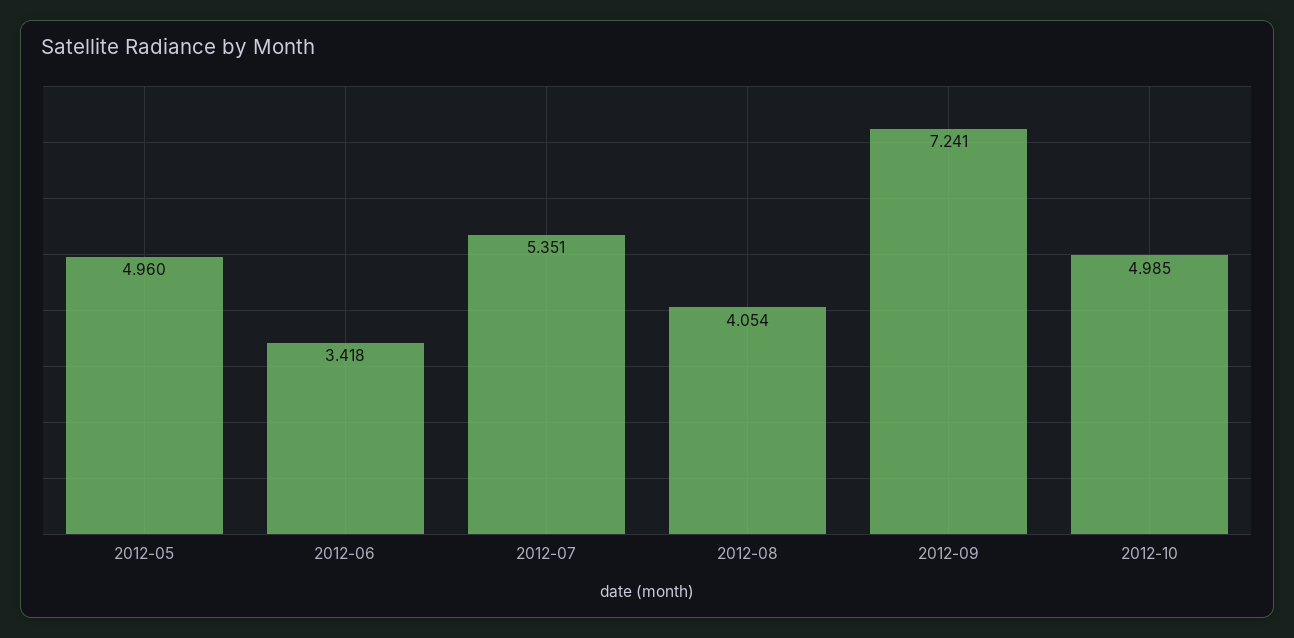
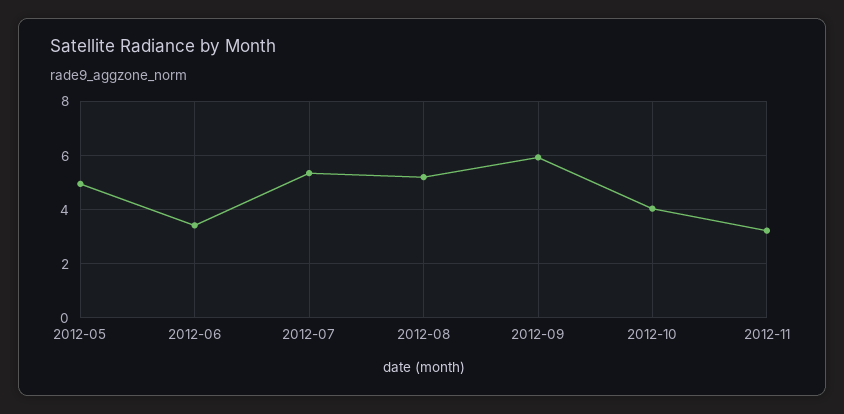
2012-08: 4.054 -> 5.25
2012-09: 7.241 -> 6
2012-10: 4.985 -> 4
2012-11: none -> 3.25

